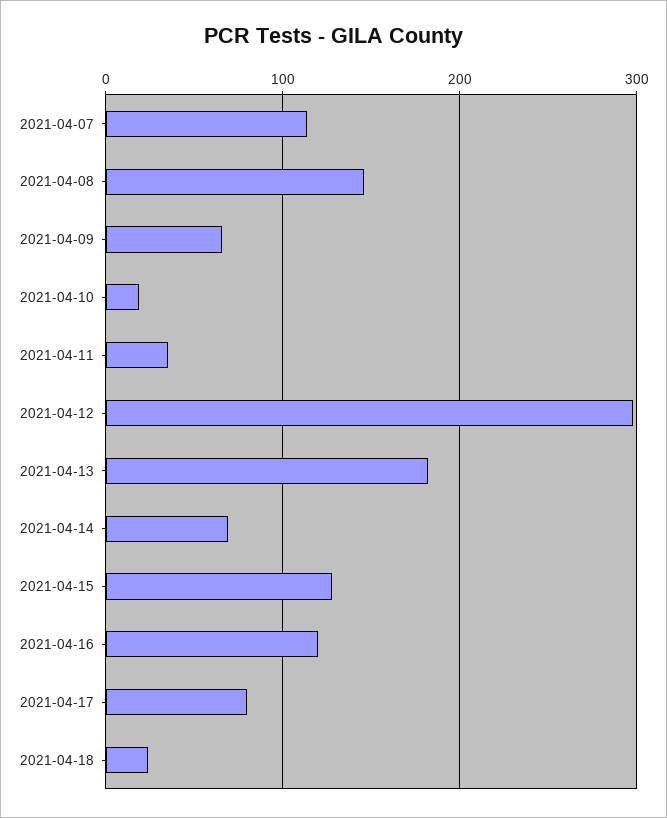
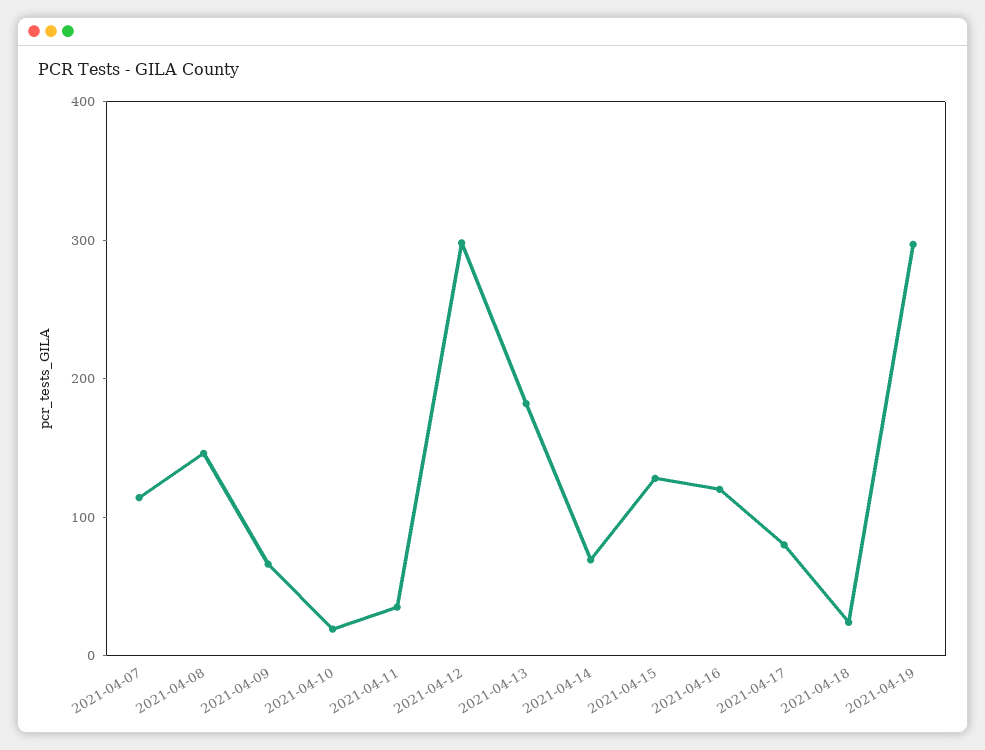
2021-04-19: none -> 300

